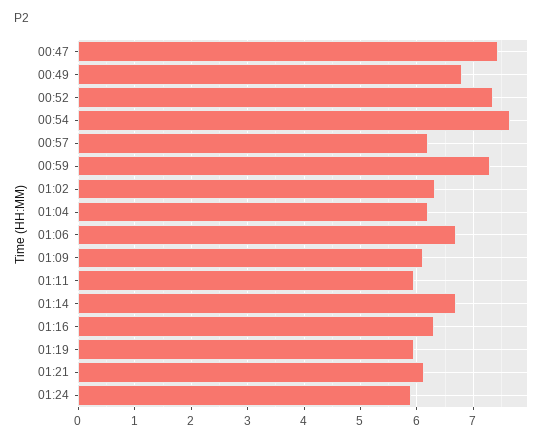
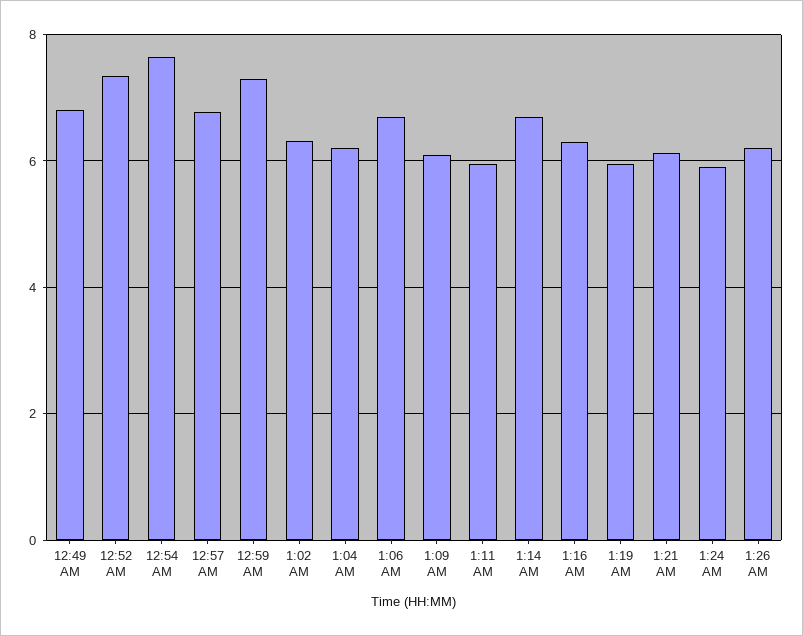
00:47: 7.4 -> none
00:57: 6.2 -> 6.8
1:26 AM: none -> 6.2

